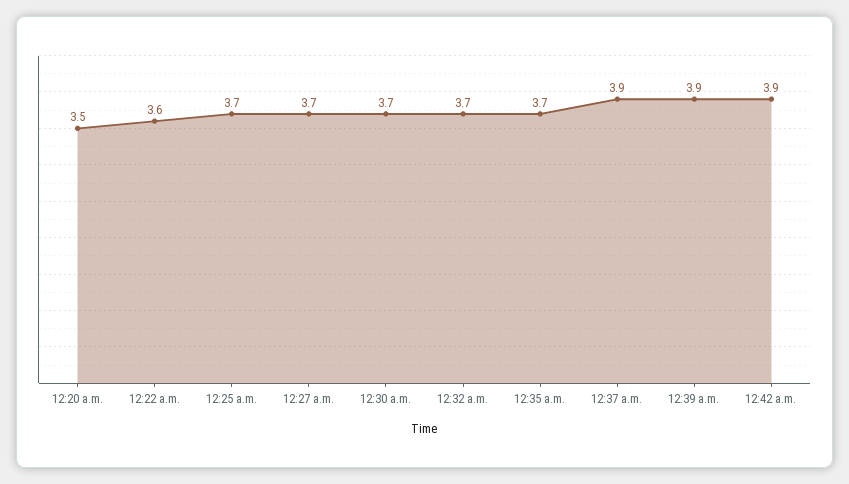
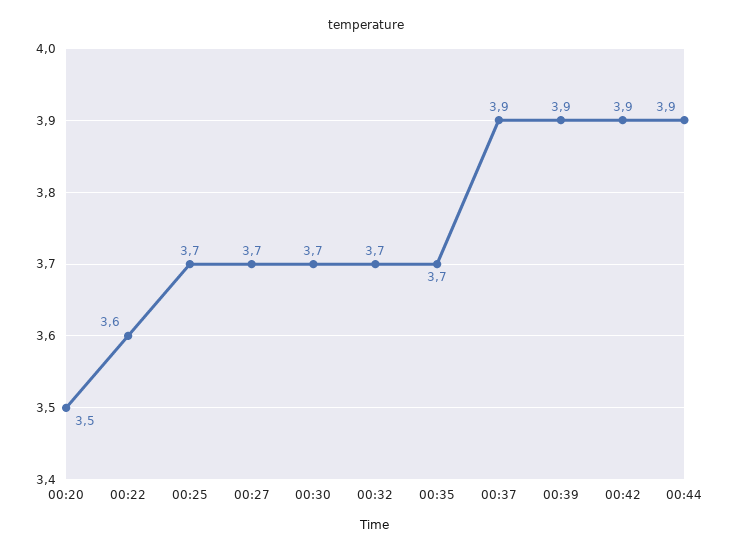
00:44: none -> 3.9

